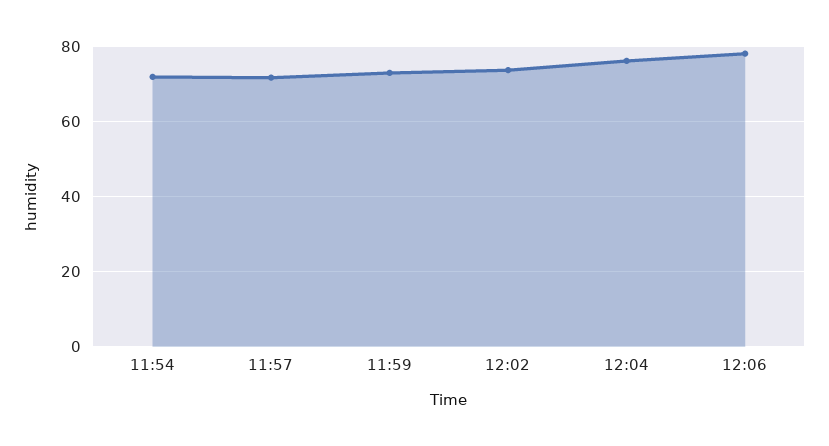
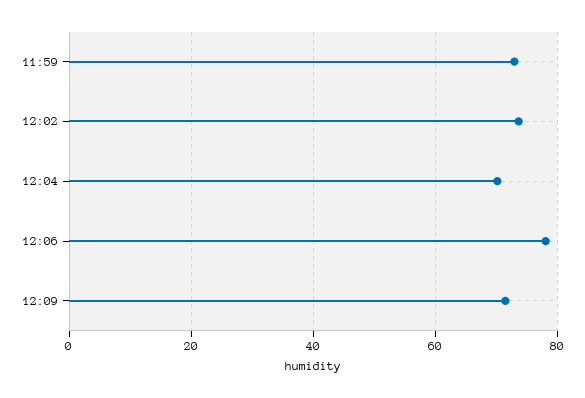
11:54: 72 -> none
11:57: 72 -> none
12:04: 76 -> 70
12:09: none -> 72

